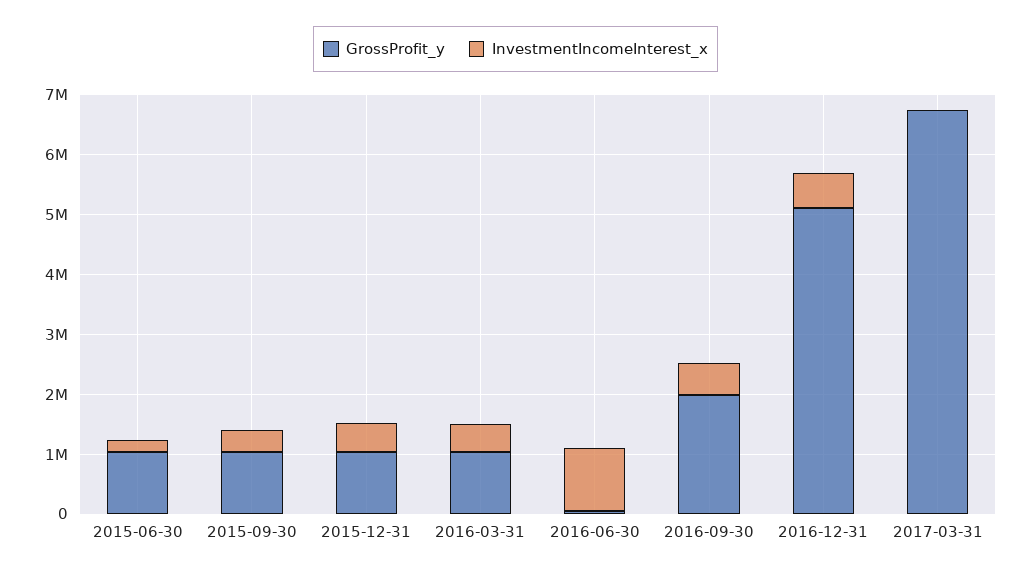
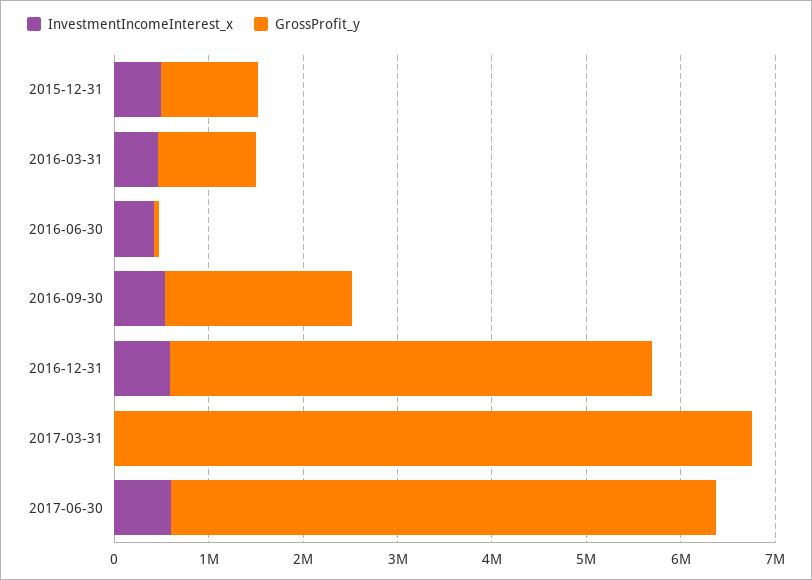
GrossProfit_y, 2015-06-30: 1000000 -> none
InvestmentIncomeInterest_x, 2015-06-30: 200000 -> none
GrossProfit_y, 2015-09-30: 1000000 -> none
InvestmentIncomeInterest_x, 2015-09-30: 400000 -> none
InvestmentIncomeInterest_x, 2016-06-30: 1000000 -> 400000
InvestmentIncomeInterest_x, 2017-06-30: none -> 600000
GrossProfit_y, 2017-06-30: none -> 5800000

